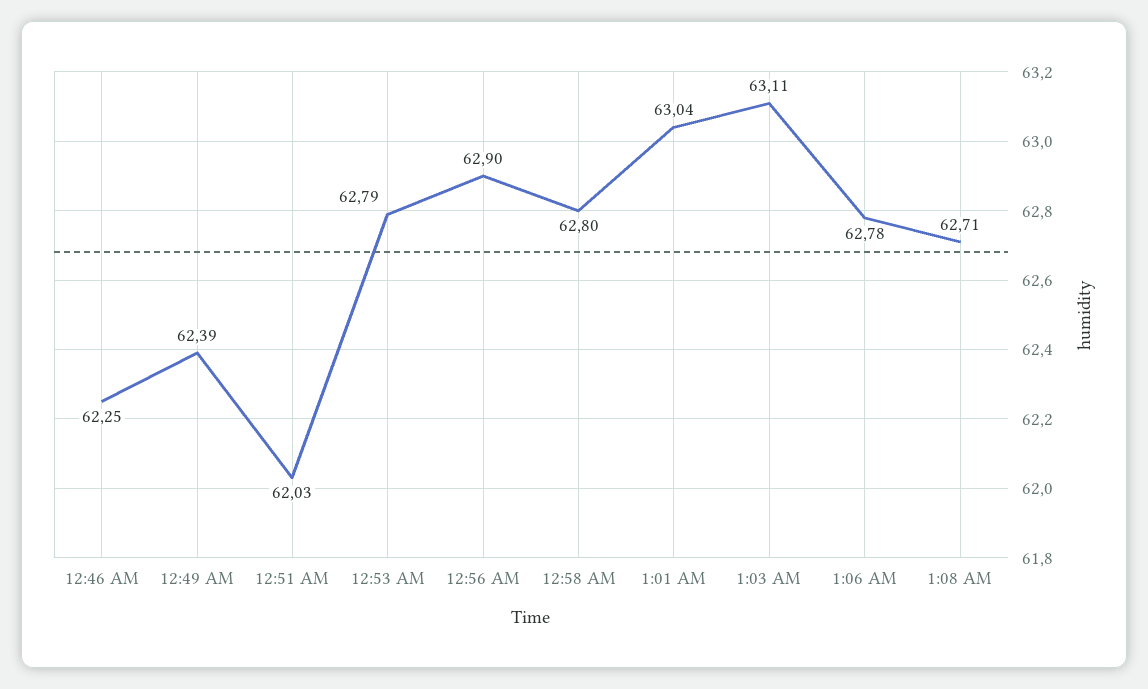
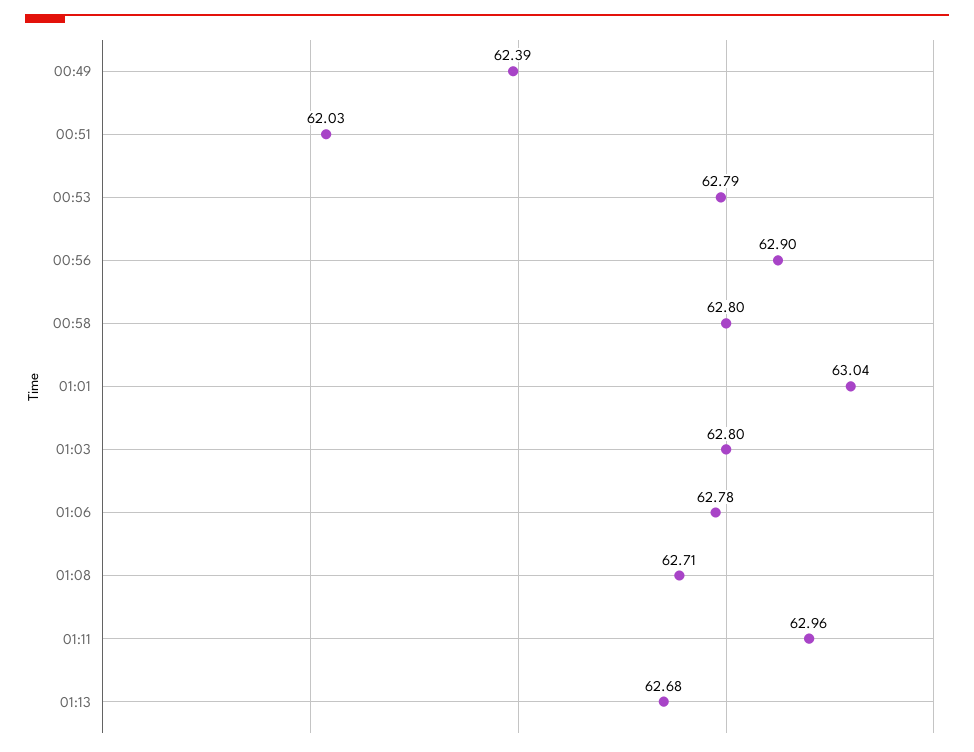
12:46 AM: 62.25 -> none
1:03 AM: 63.11 -> 62.8
01:11: none -> 62.96
01:13: none -> 62.68

